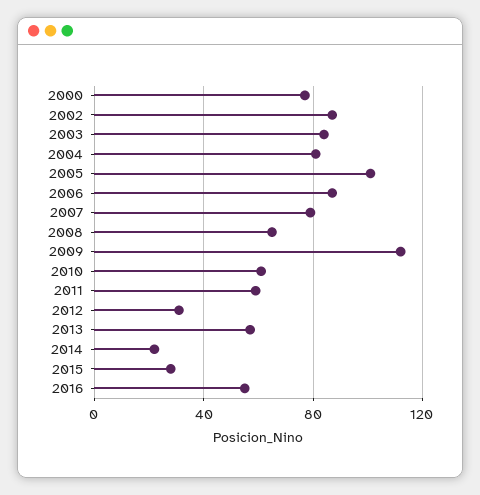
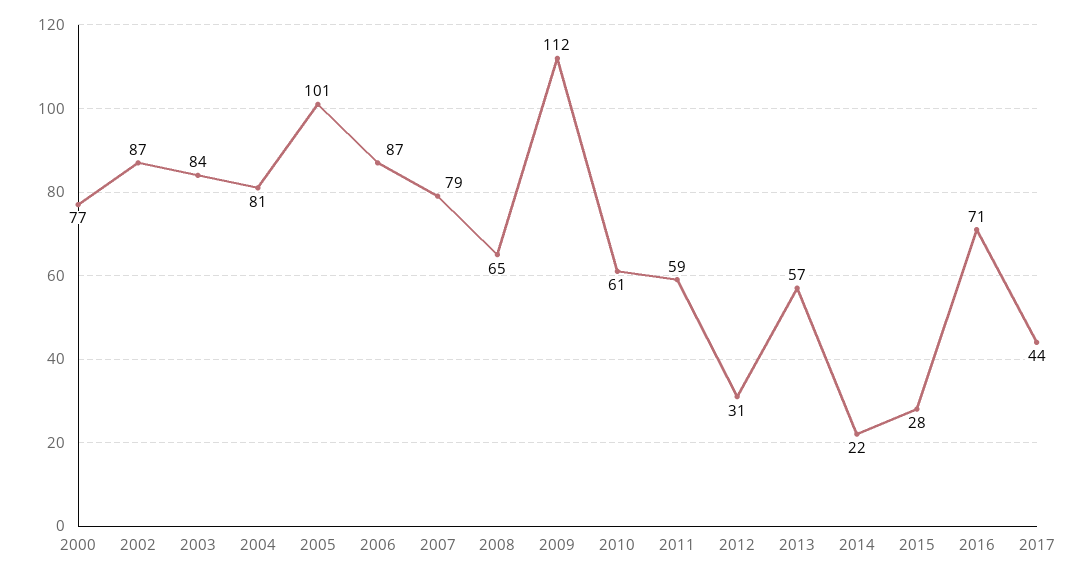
2016: 55 -> 71
2017: none -> 44

